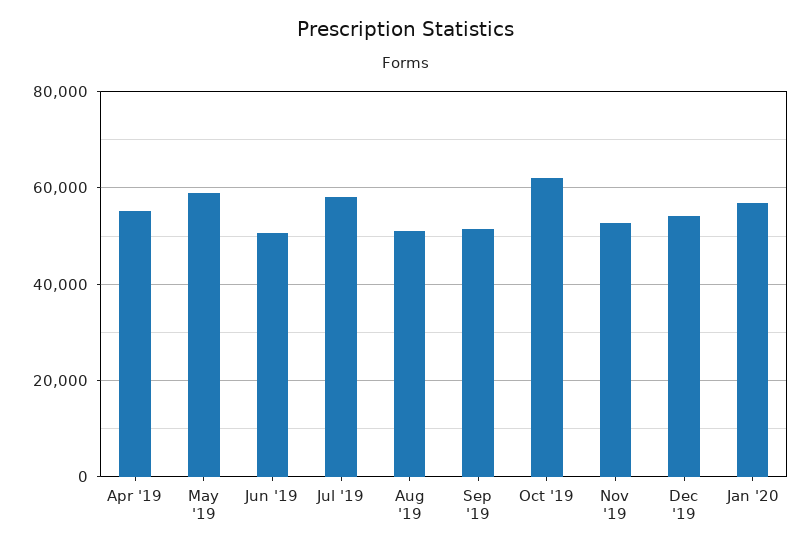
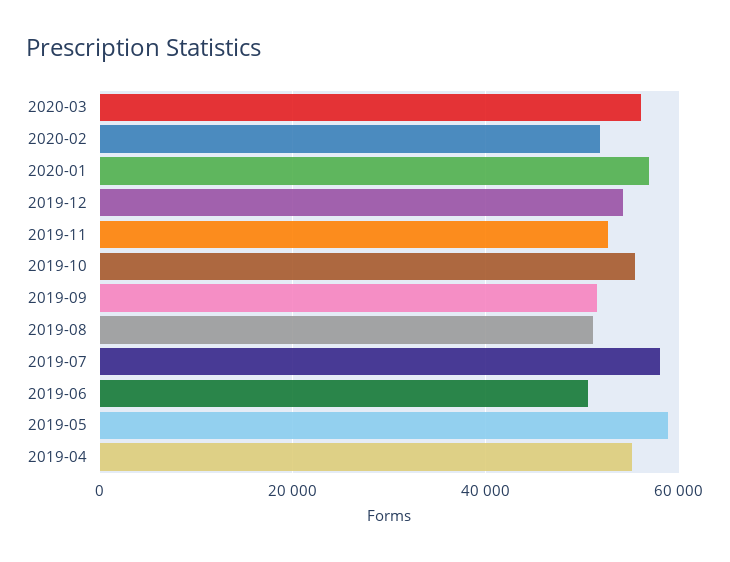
Oct '19: 62000 -> 56000
2020-03: none -> 56000
2020-02: none -> 52000

